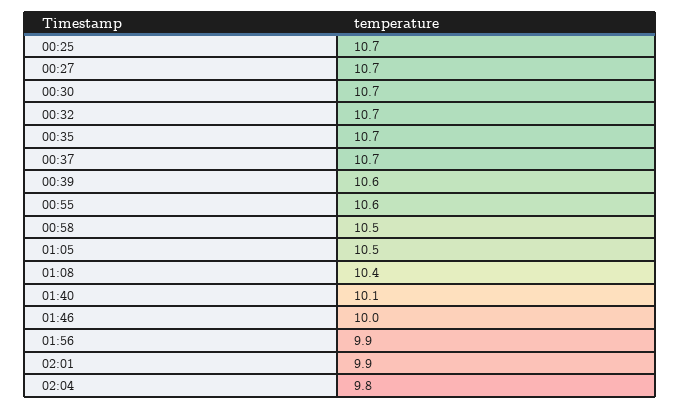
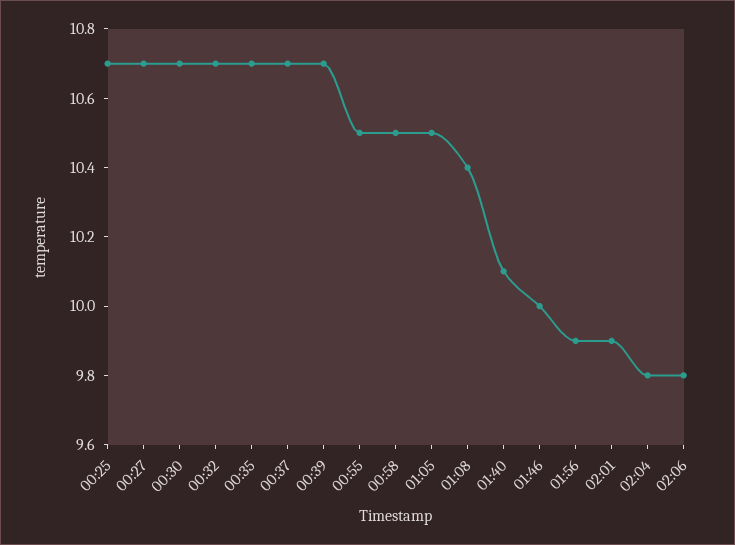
00:39: 10.6 -> 10.7
00:55: 10.6 -> 10.5
02:06: none -> 9.8

